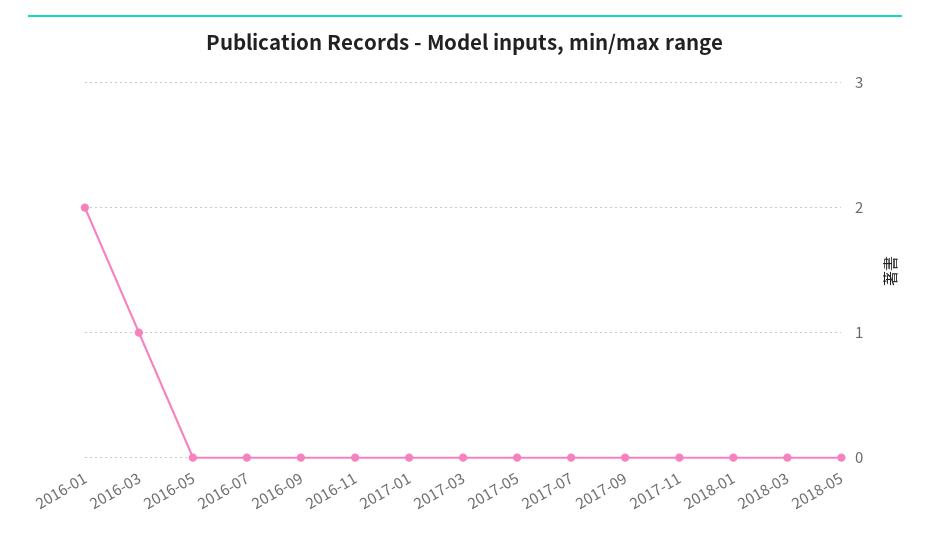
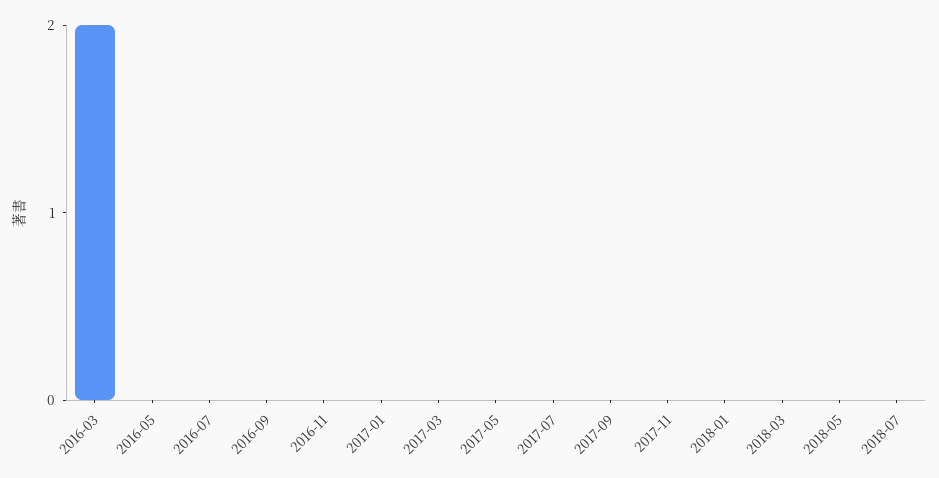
2016-01: 2 -> none
2016-03: 1 -> 2
2018-07: none -> 0

